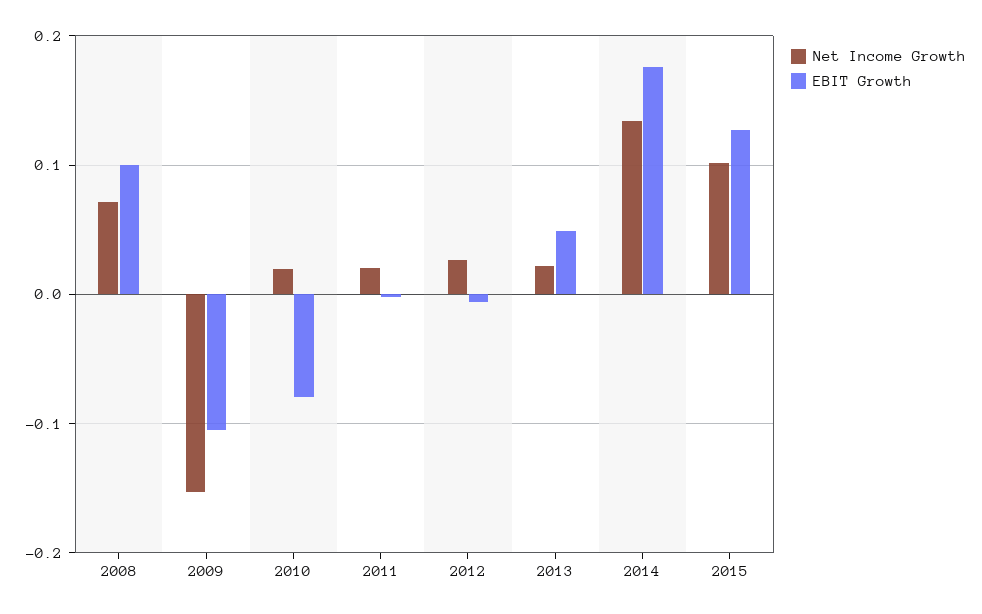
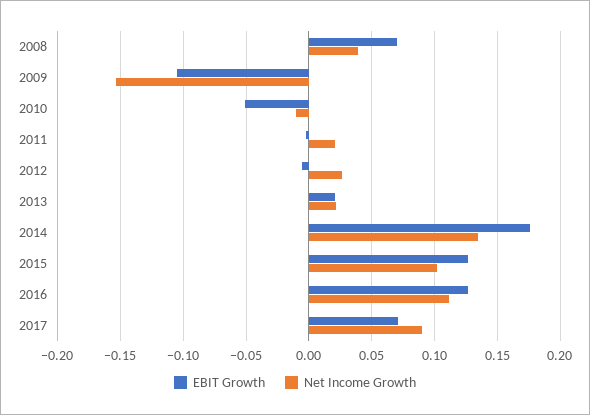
Net Income Growth, 2008: 0.07 -> 0.04
EBIT Growth, 2008: 0.1 -> 0.07
Net Income Growth, 2010: 0.02 -> -0.01
EBIT Growth, 2010: -0.08 -> -0.05
EBIT Growth, 2013: 0.05 -> 0.02
EBIT Growth, 2016: none -> 0.125
Net Income Growth, 2016: none -> 0.11
EBIT Growth, 2017: none -> 0.07
Net Income Growth, 2017: none -> 0.09

